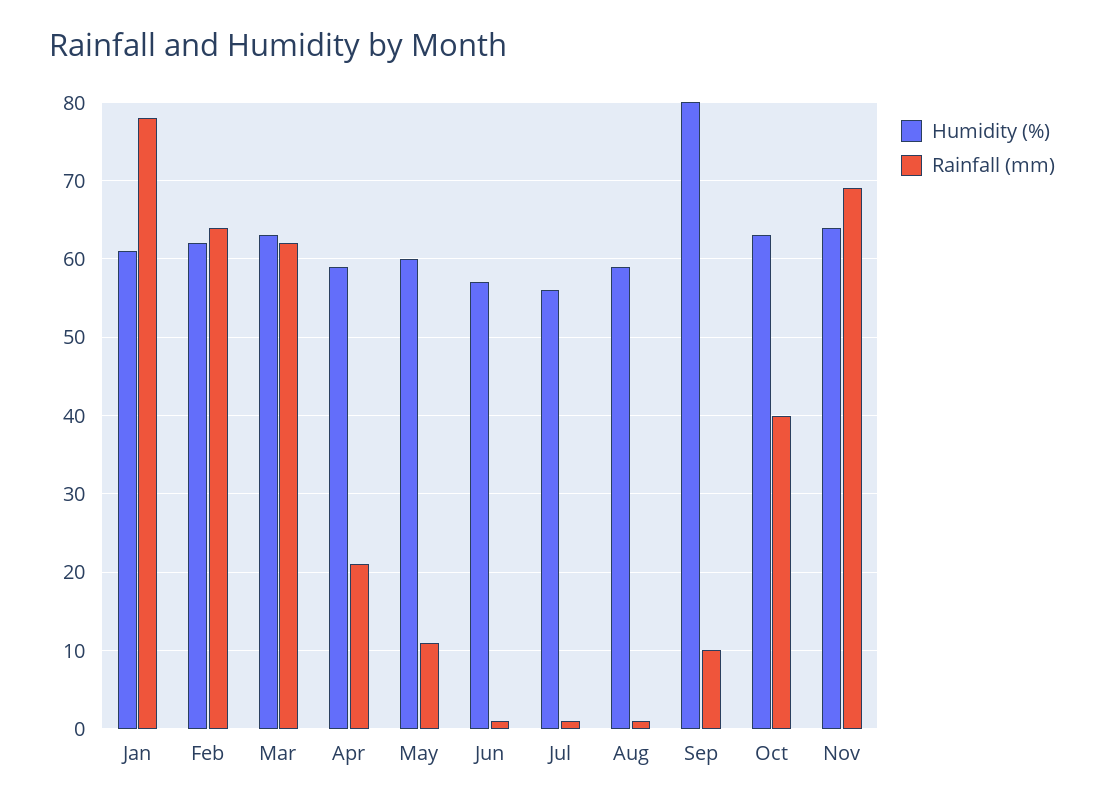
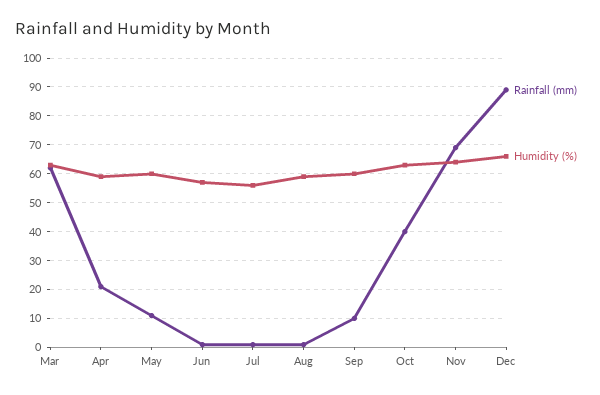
Humidity (%), Jan: 61 -> none
Rainfall (mm), Jan: 78 -> none
Humidity (%), Feb: 62 -> none
Rainfall (mm), Feb: 64 -> none
Humidity (%), Sep: 80 -> 60
Rainfall (mm), Dec: none -> 90
Humidity (%), Dec: none -> 65

